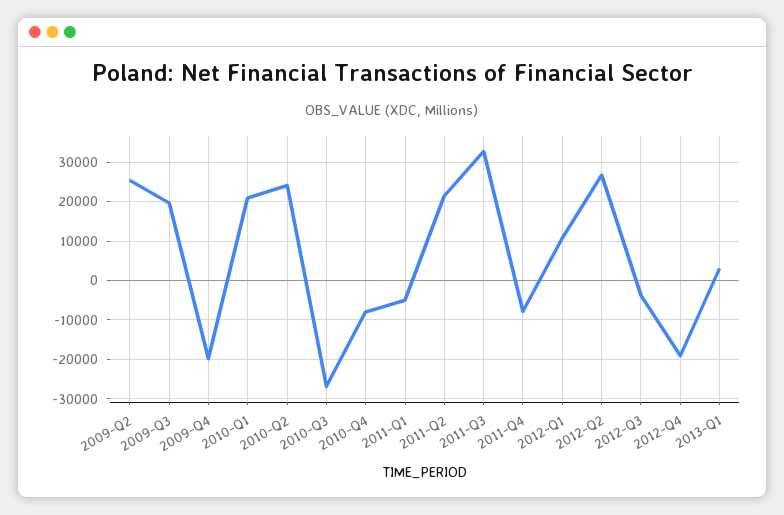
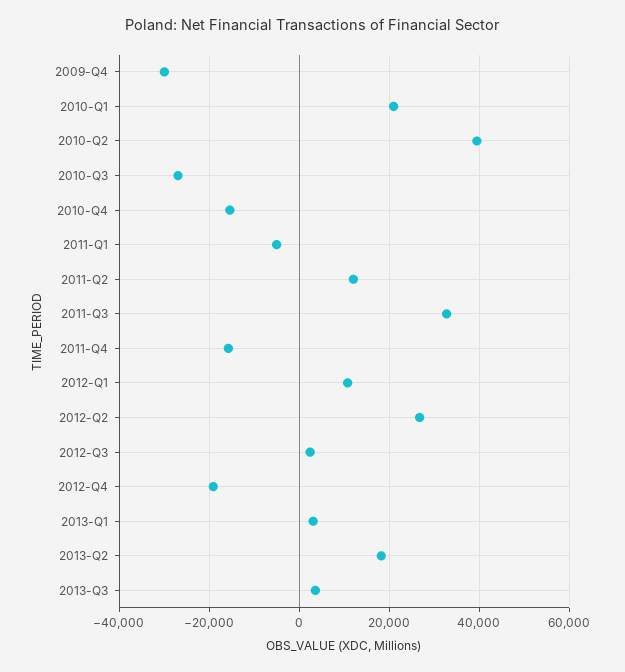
2009-Q2: 26000 -> none
2009-Q3: 20000 -> none
2009-Q4: -20000 -> -30000
2010-Q2: 24000 -> 40000
2010-Q4: -8000 -> -16000
2011-Q2: 22000 -> 12000
2011-Q4: -8000 -> -16000
2012-Q3: -4000 -> 2000
2013-Q2: none -> 18000
2013-Q3: none -> 4000

